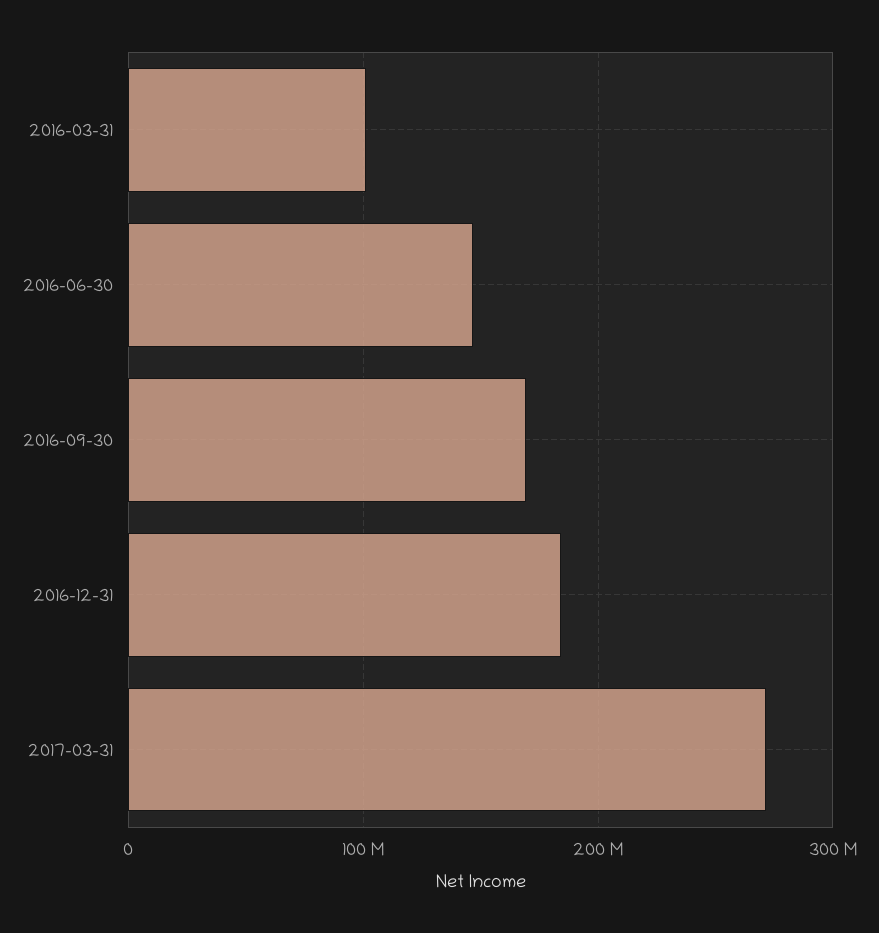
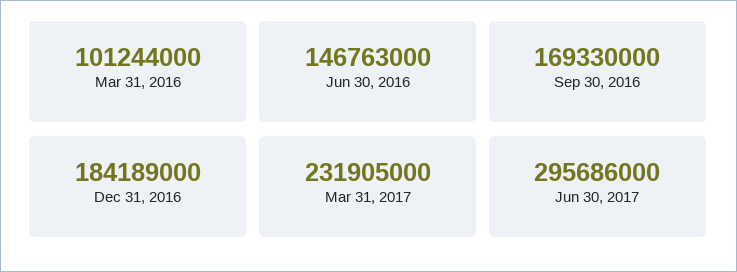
2017-03-31: 270000000 -> 231905000
Jun 30, 2017: none -> 295686000

